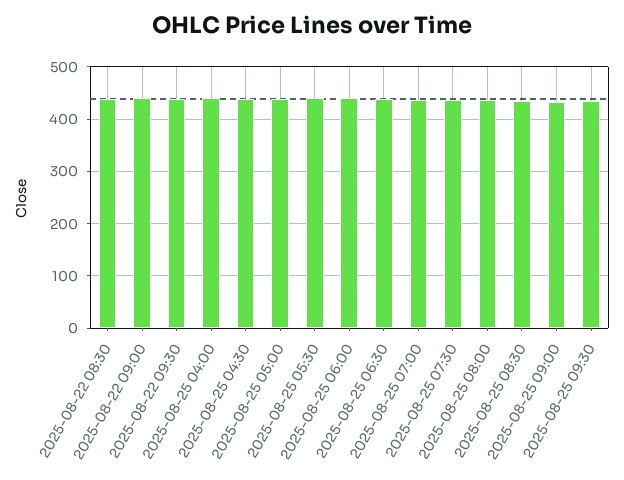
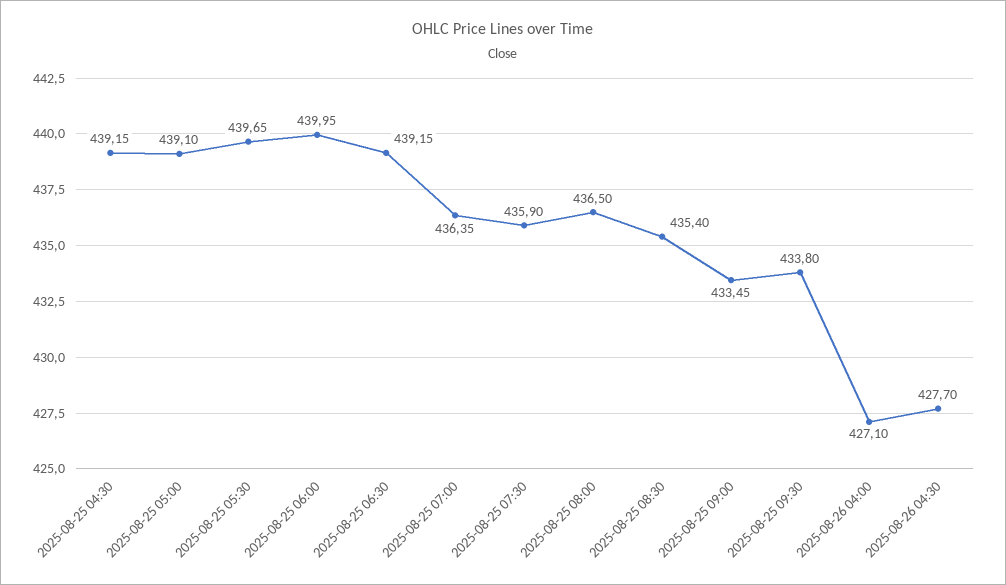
2025-08-22 08:30: 440 -> none
2025-08-22 09:00: 440 -> none
2025-08-22 09:30: 440 -> none
2025-08-25 04:00: 440 -> none
2025-08-26 04:00: none -> 427.1
2025-08-26 04:30: none -> 427.7

